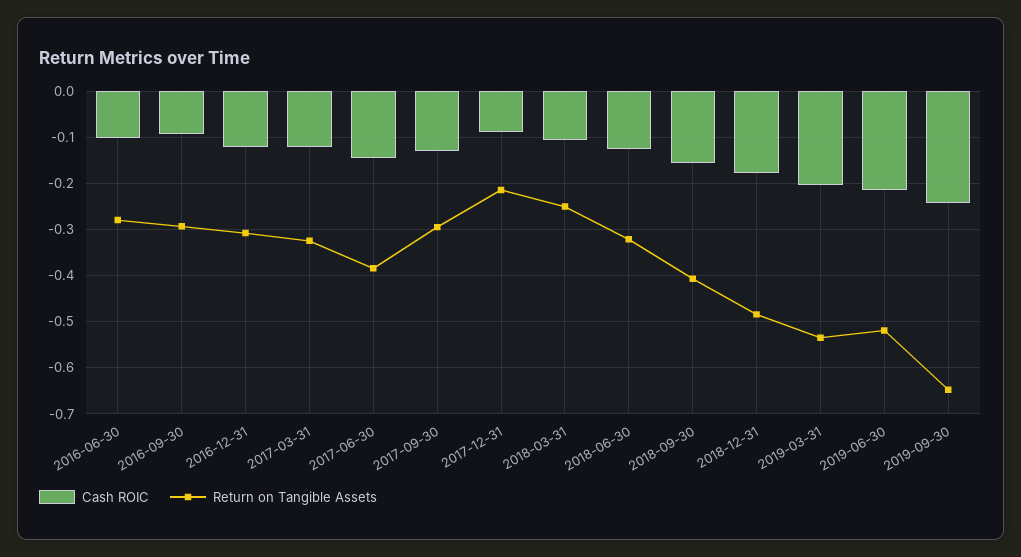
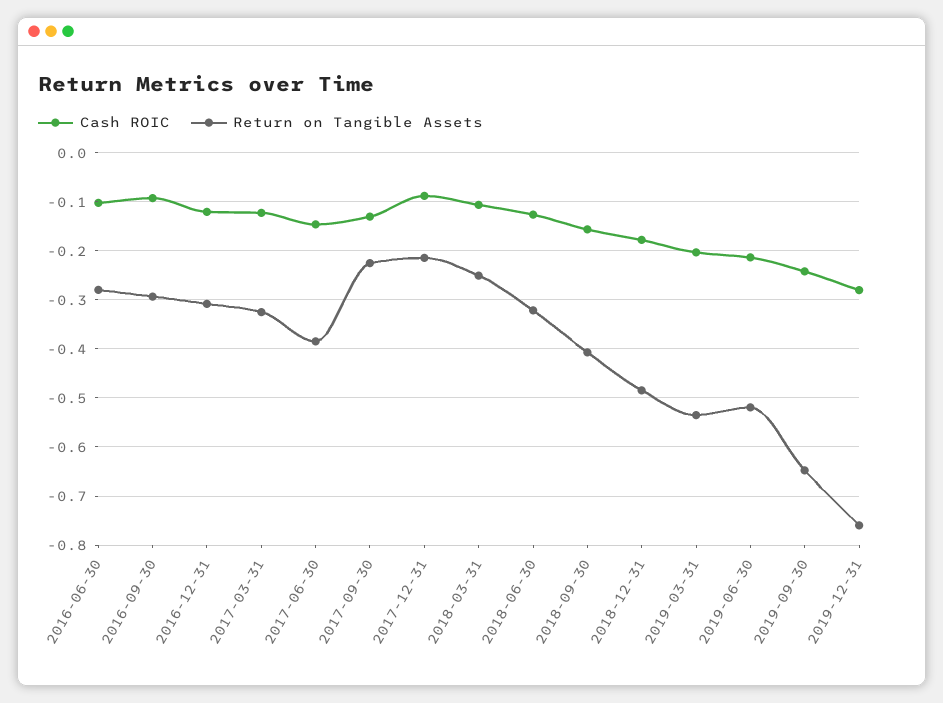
Return on Tangible Assets, 2017-09-30: -0.3 -> -0.22
Cash ROIC, 2019-12-31: none -> -0.28
Return on Tangible Assets, 2019-12-31: none -> -0.76

